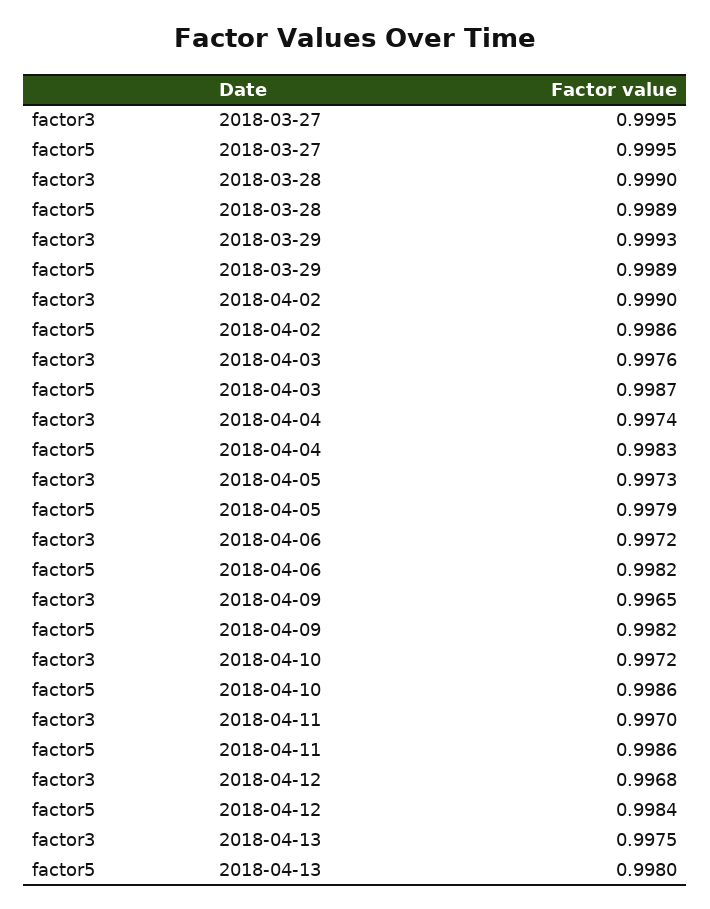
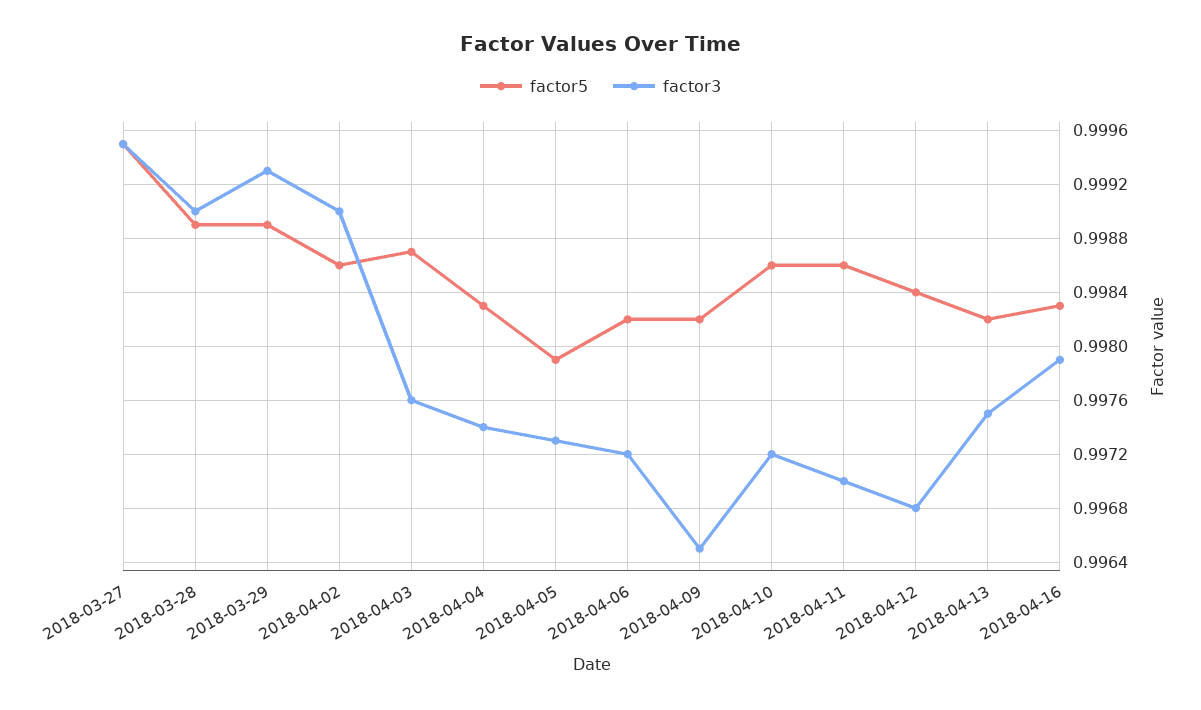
factor5, 2018-04-13: 0.998 -> 0.9982
factor5, 2018-04-16: none -> 0.9983
factor3, 2018-04-16: none -> 0.9979

